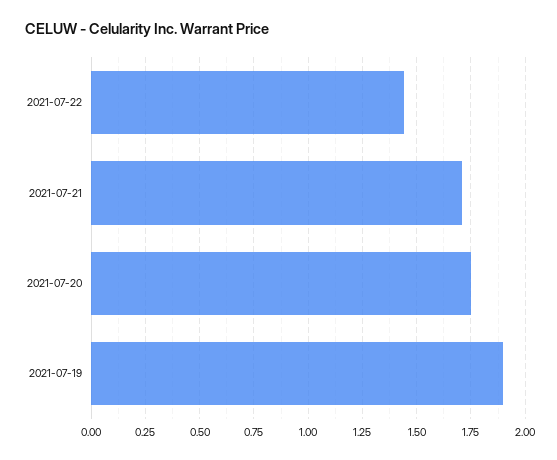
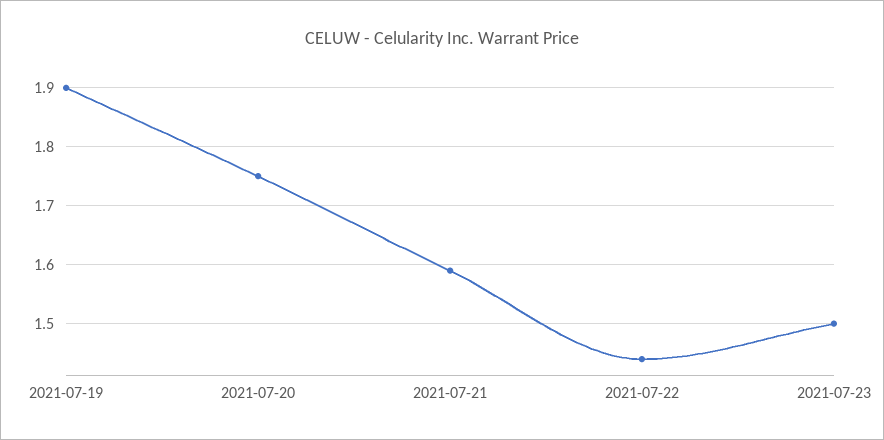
2021-07-21: 1.7 -> 1.6
2021-07-23: none -> 1.5

